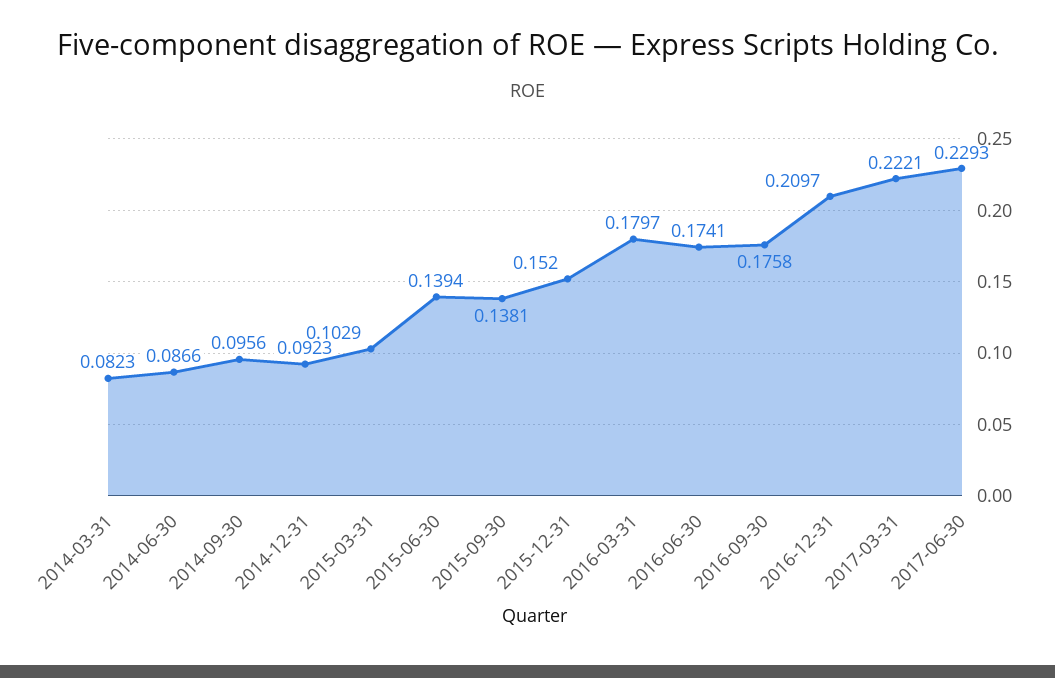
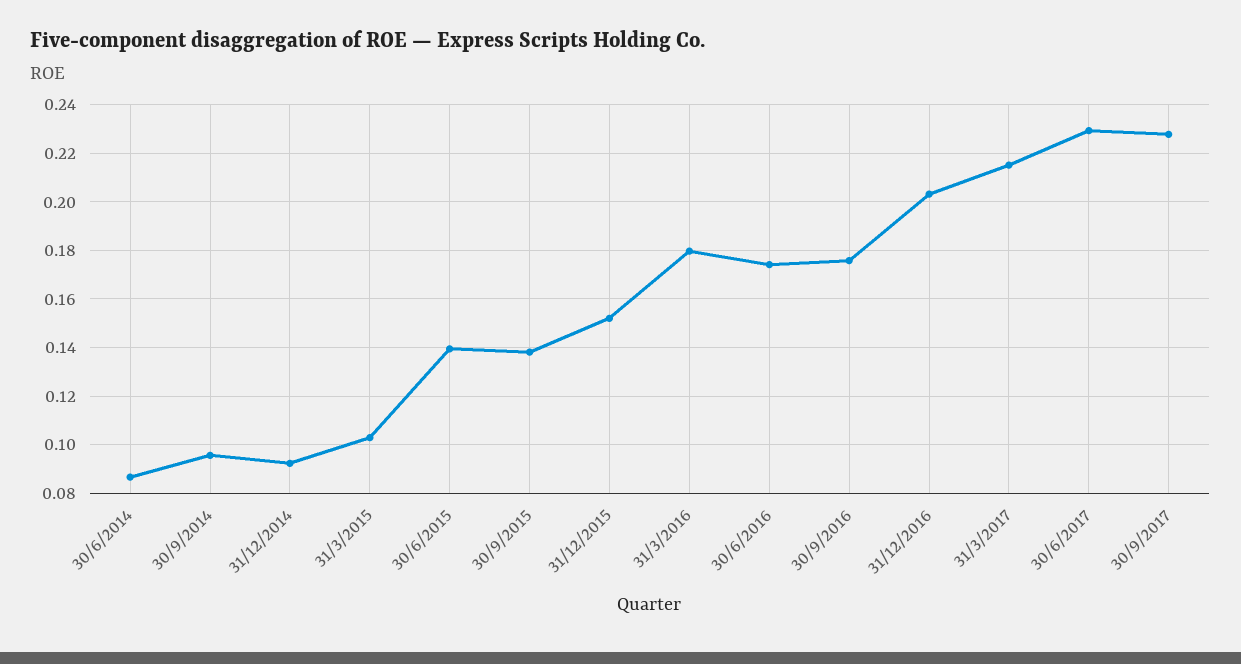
2014-03-31: 0.0823 -> none
2016-12-31: 0.2097 -> 0.2025
2017-03-31: 0.2221 -> 0.215
30/9/2017: none -> 0.2275

